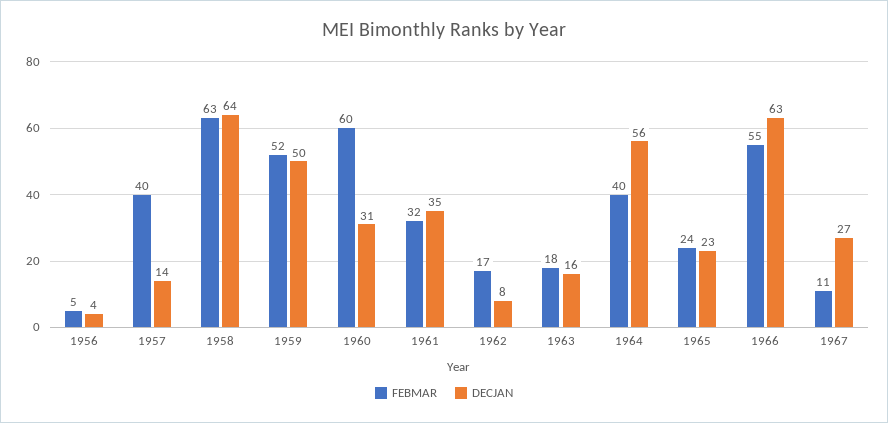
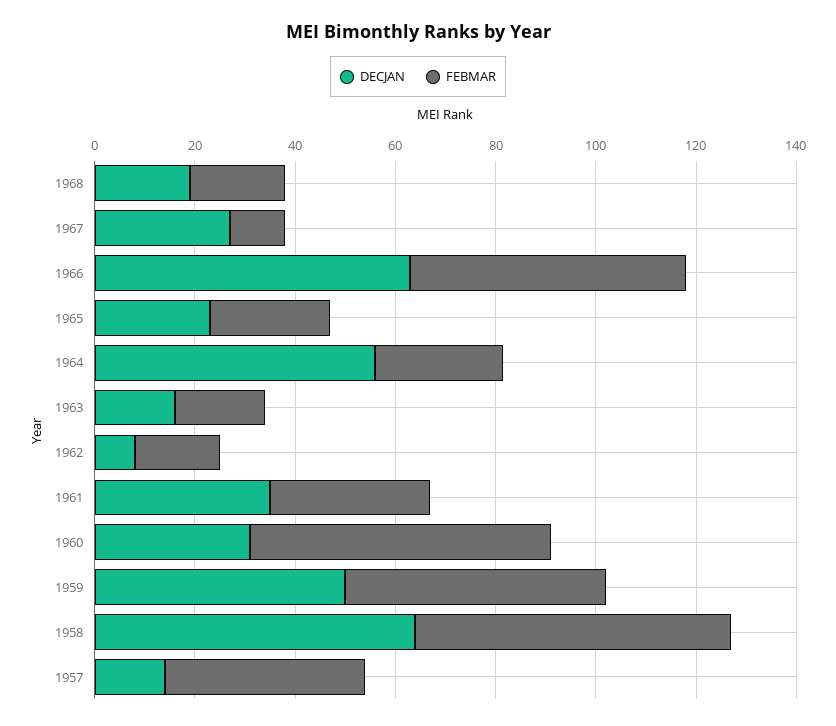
FEBMAR, 1956: 5 -> none
DECJAN, 1956: 4 -> none
FEBMAR, 1964: 40 -> 25
DECJAN, 1968: none -> 20
FEBMAR, 1968: none -> 20

